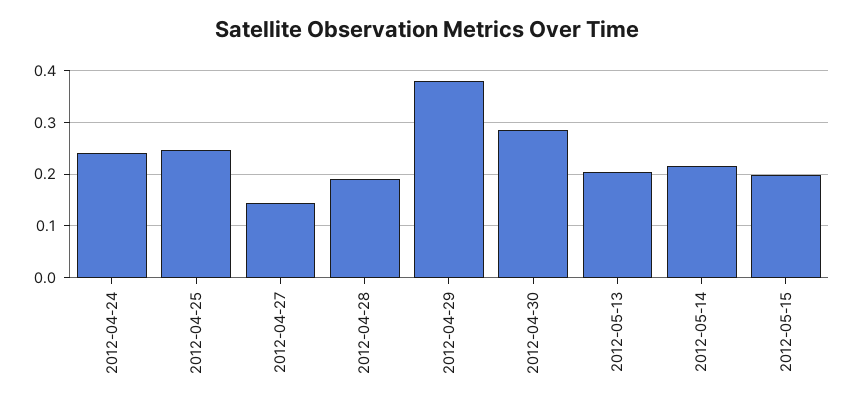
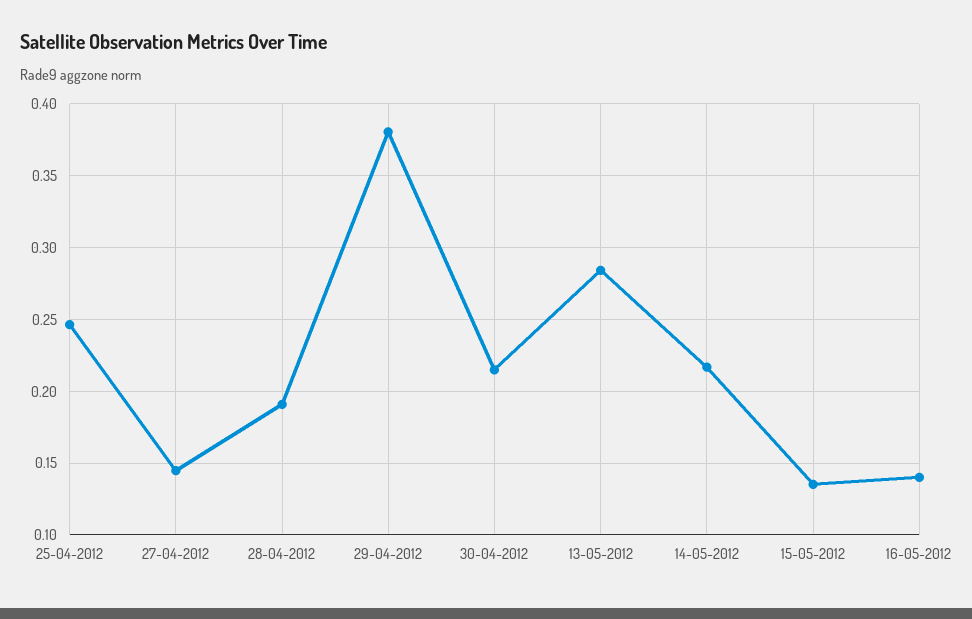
2012-04-24: 0.24 -> none
2012-04-30: 0.28 -> 0.215
2012-05-13: 0.2 -> 0.285
2012-05-15: 0.2 -> 0.135
16-05-2012: none -> 0.14

